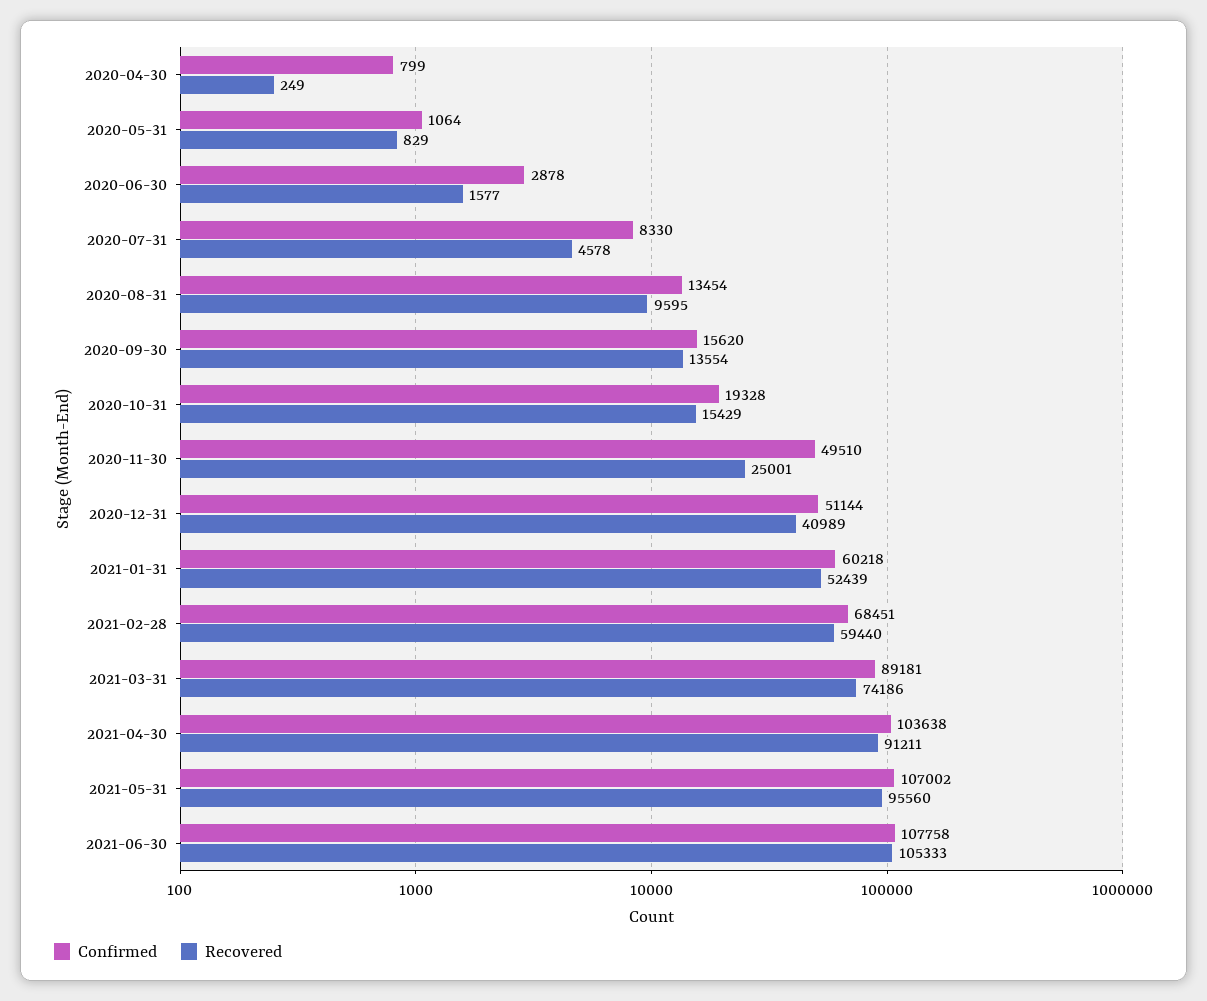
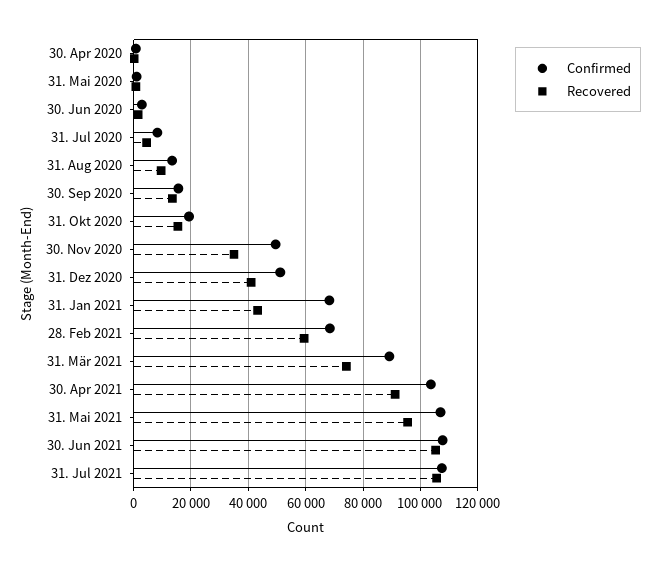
Recovered, 2020-11-30: 25001 -> 35000
Confirmed, 2021-01-31: 60218 -> 67500
Recovered, 2021-01-31: 52439 -> 42500
Confirmed, 31. Jul 2021: none -> 107500
Recovered, 31. Jul 2021: none -> 105000

